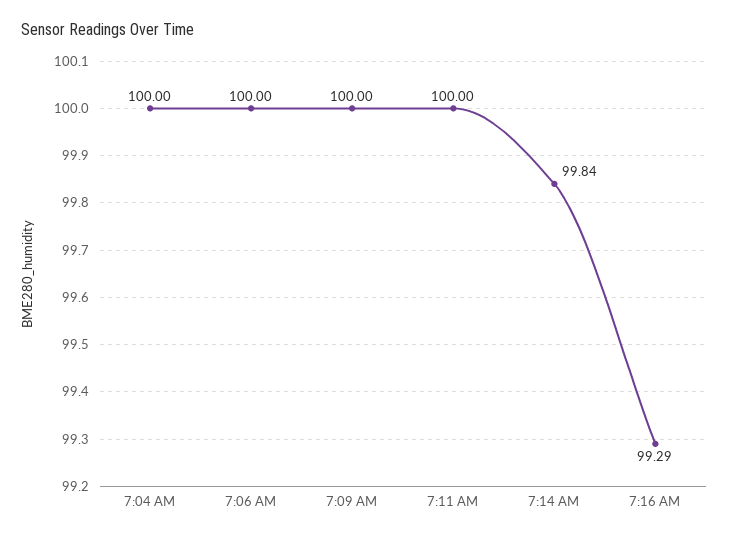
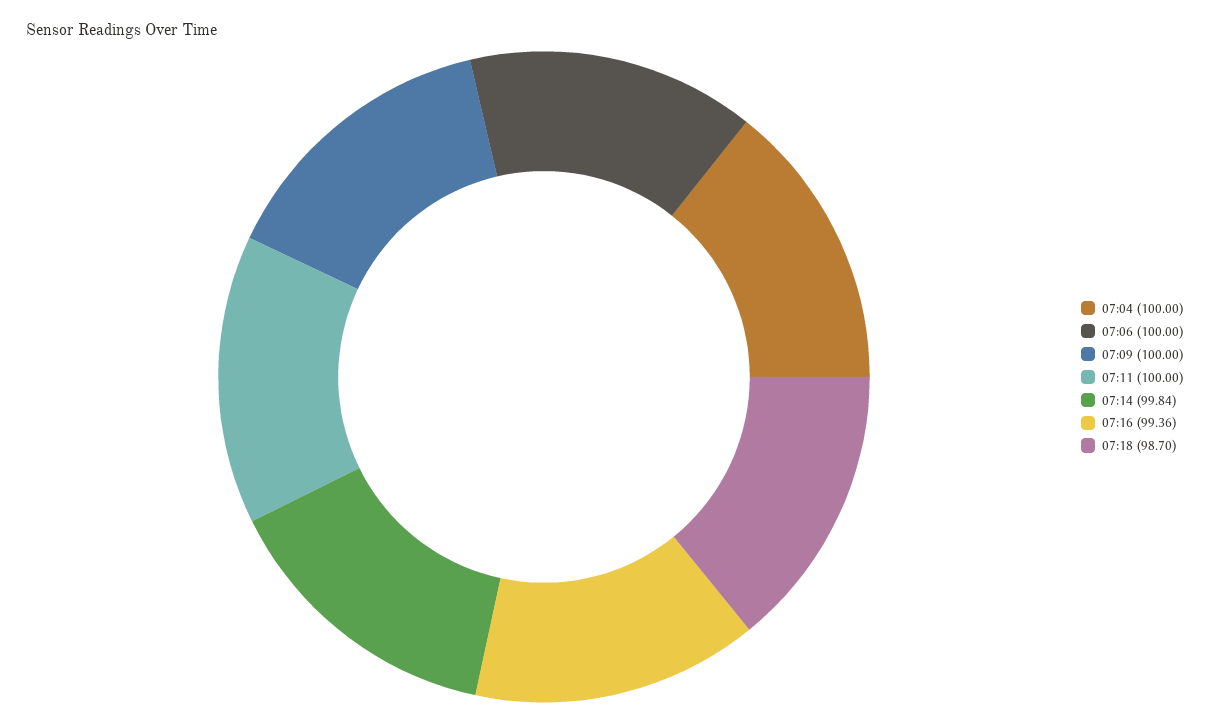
7:16 AM: 99.29 -> 99.36
07:18: none -> 98.7

